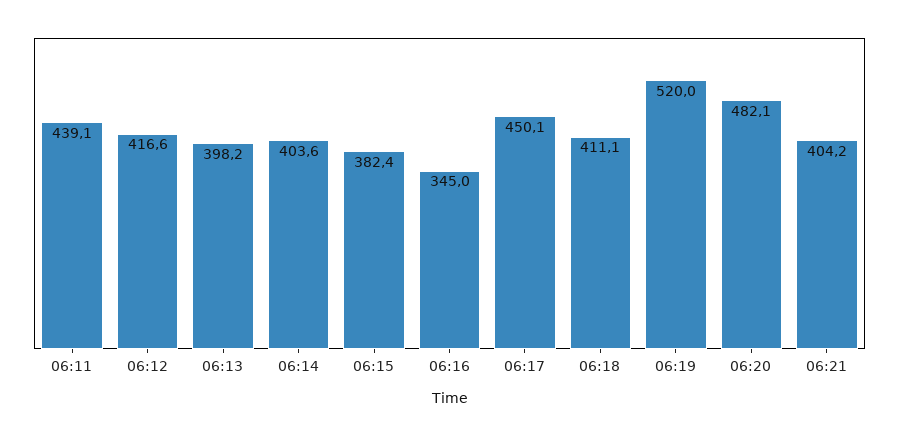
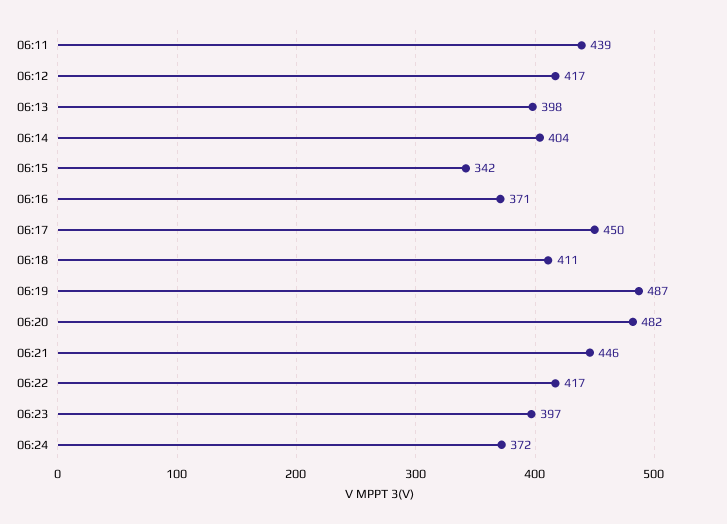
06:15: 382.4 -> 342
06:16: 345 -> 371
06:19: 520 -> 487
06:21: 404.2 -> 446
06:22: none -> 417
06:23: none -> 397
06:24: none -> 372

